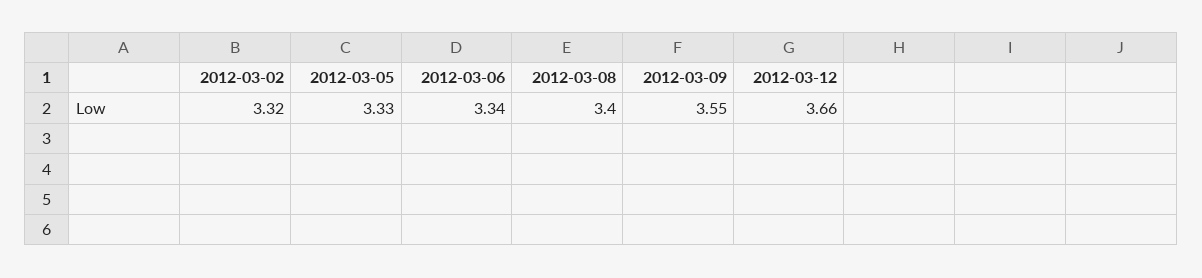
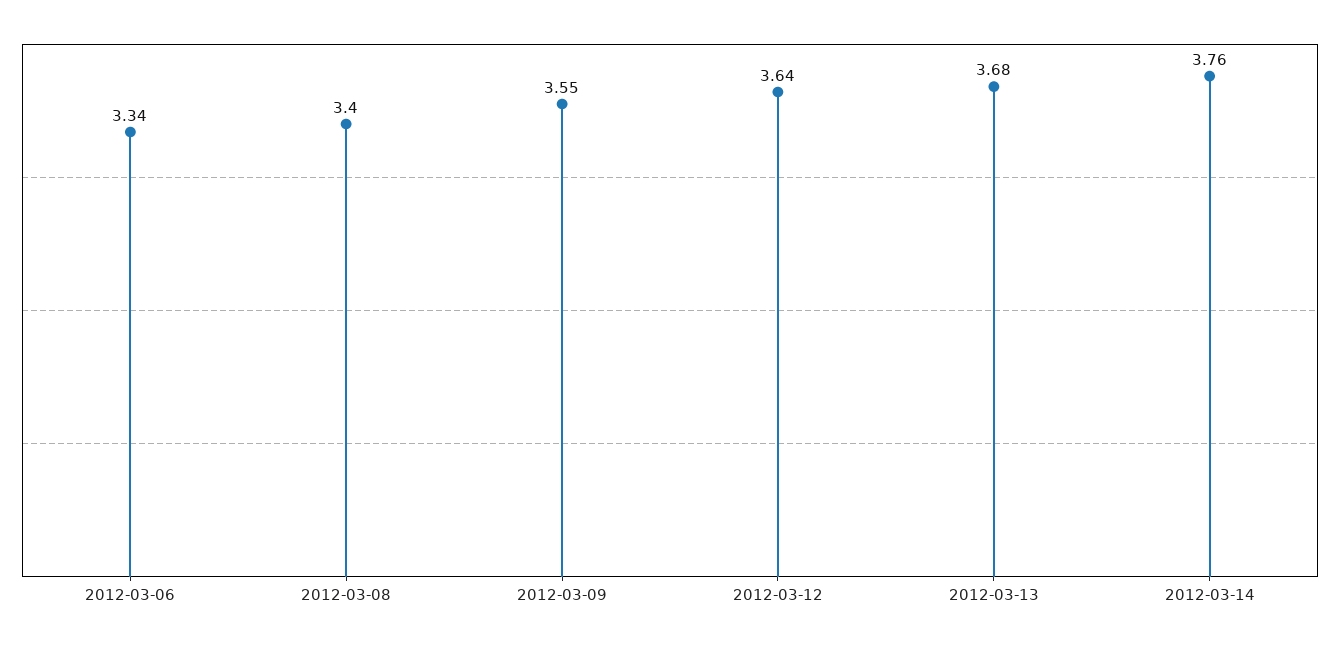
2012-03-02: 3.32 -> none
2012-03-05: 3.33 -> none
2012-03-12: 3.66 -> 3.64
2012-03-13: none -> 3.68
2012-03-14: none -> 3.76

